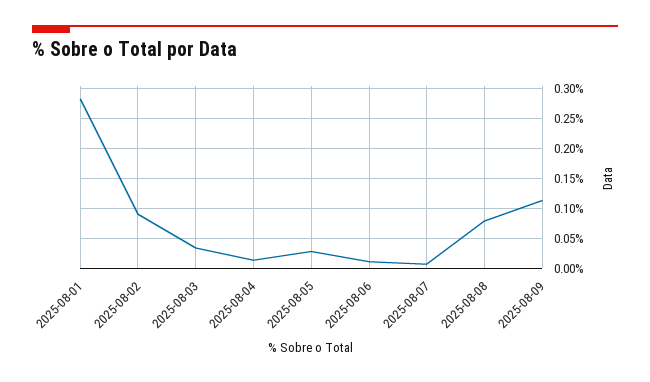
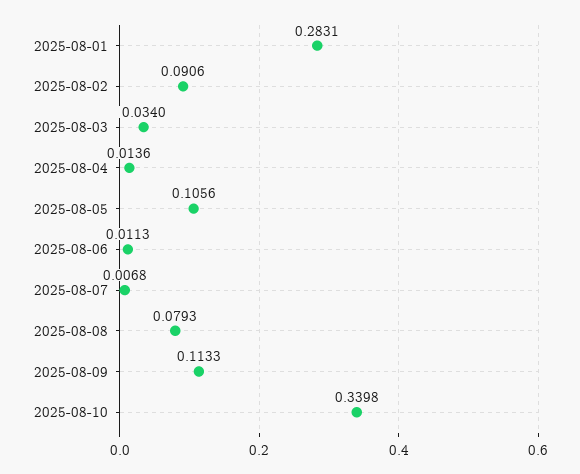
2025-08-05: 0.025 -> 0.1056
2025-08-10: none -> 0.3398

